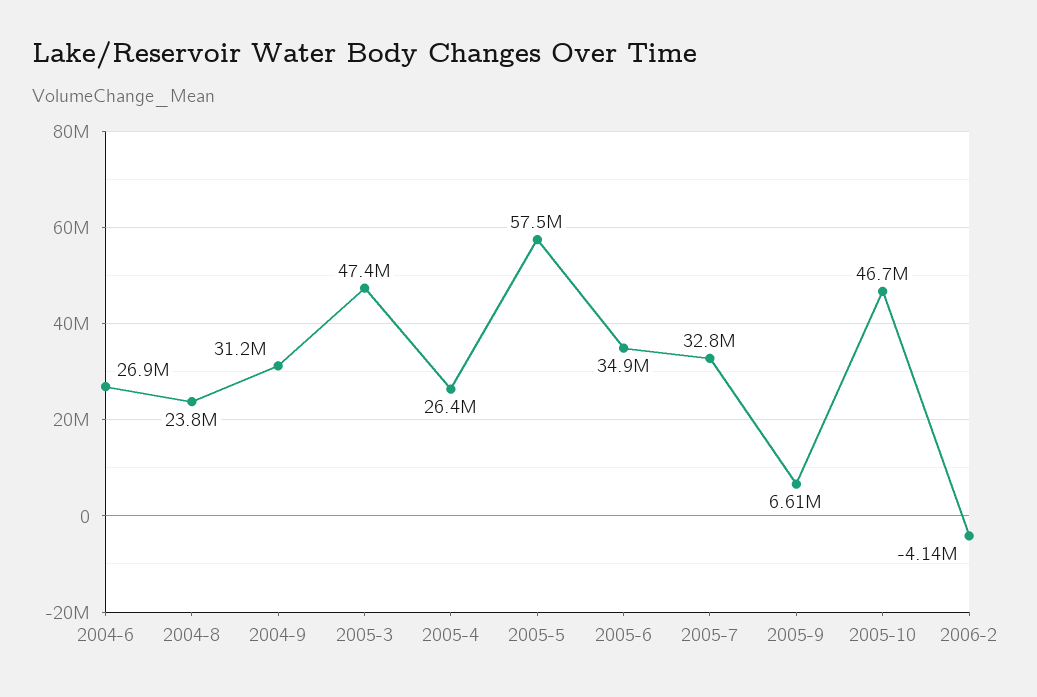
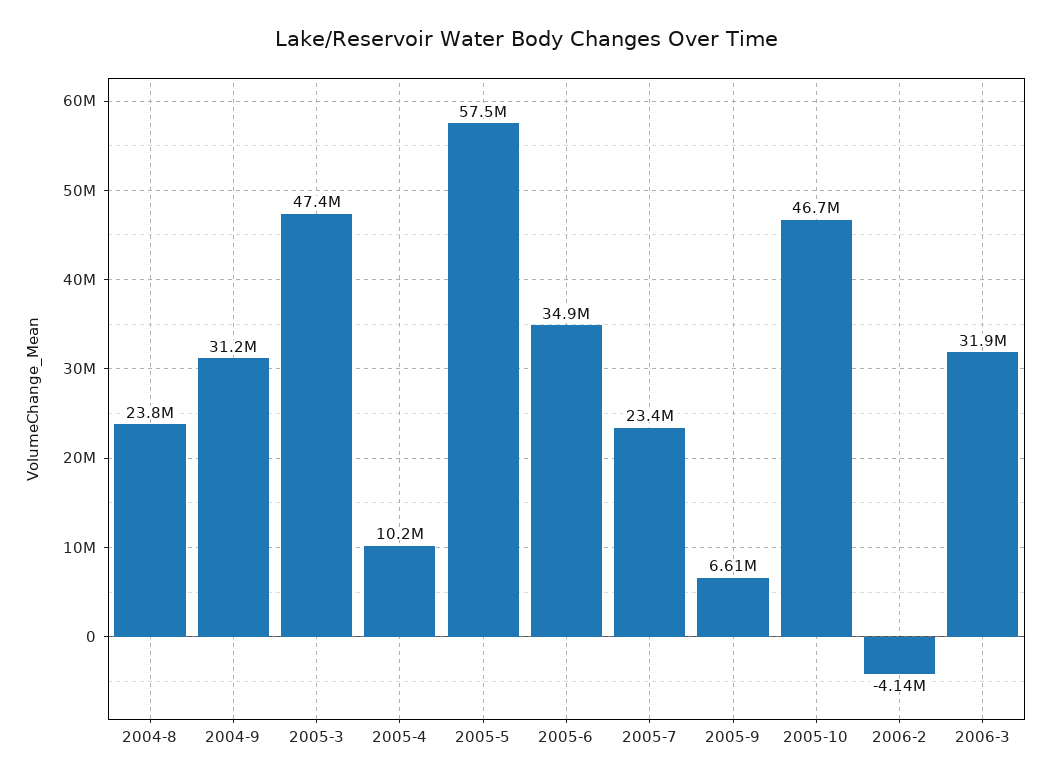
2004-6: 26900000 -> none
2005-4: 26400000 -> 10200000
2005-7: 32800000 -> 23400000
2006-3: none -> 31900000

